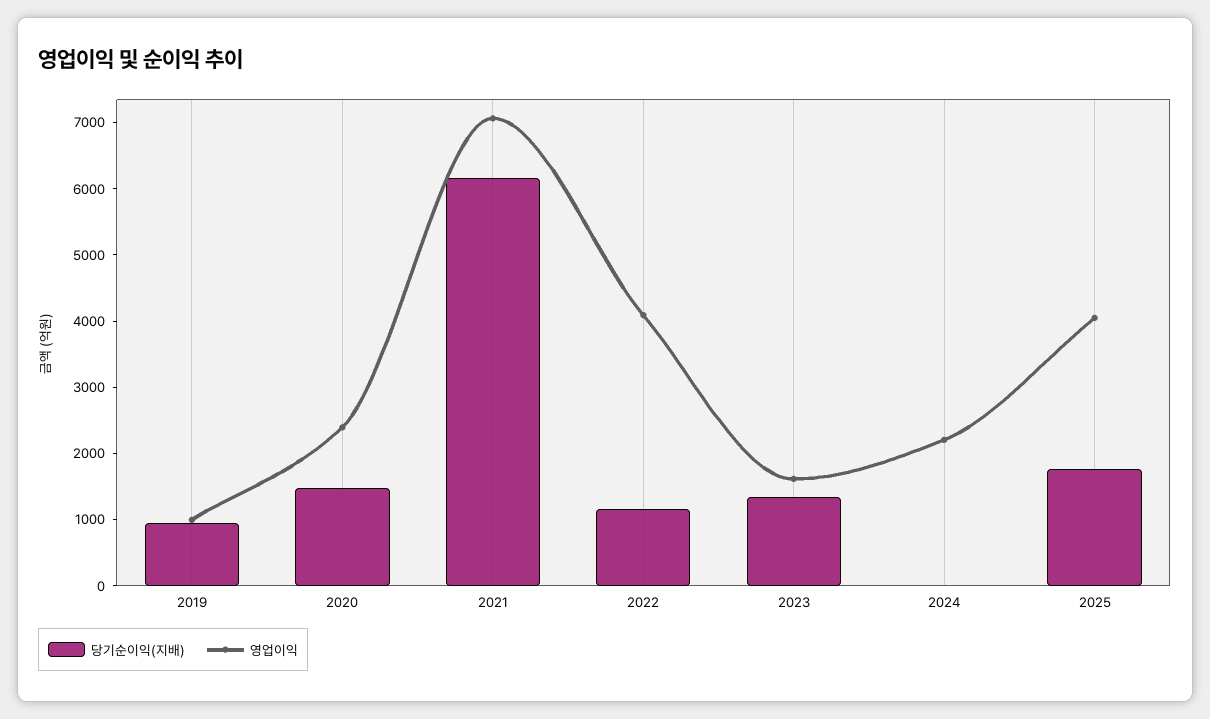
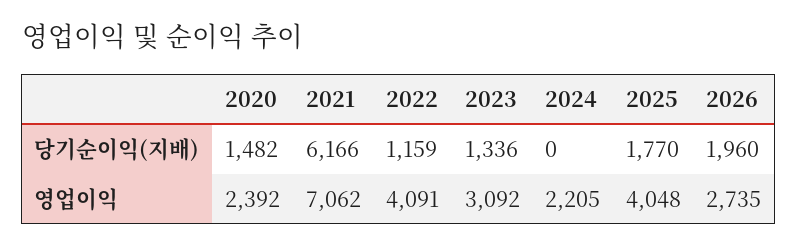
당기순이익(지배), 2019: 1000 -> none
영업이익, 2019: 1000 -> none
영업이익, 2023: 1600 -> 3092
당기순이익(지배), 2026: none -> 1960
영업이익, 2026: none -> 2735

